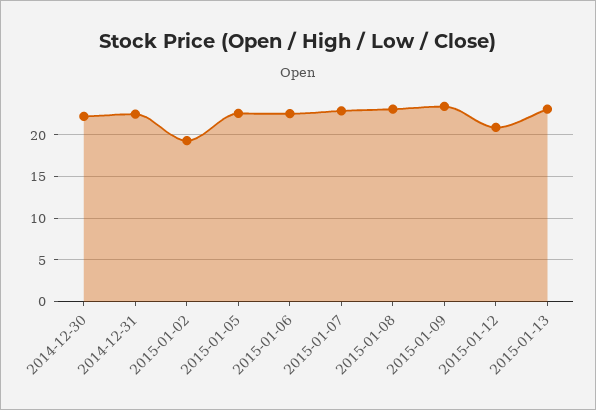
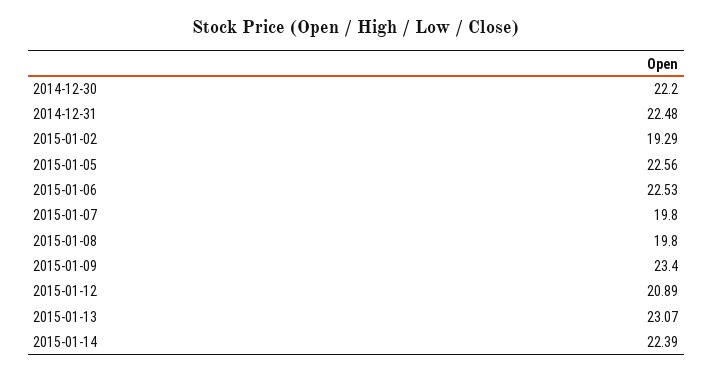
2015-01-07: 23 -> 19.8
2015-01-08: 23 -> 19.8
2015-01-14: none -> 22.39

